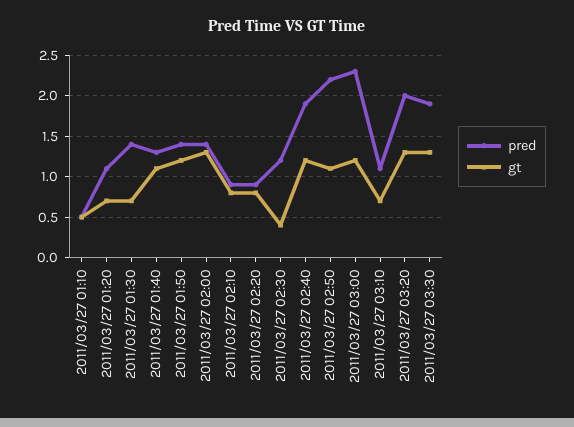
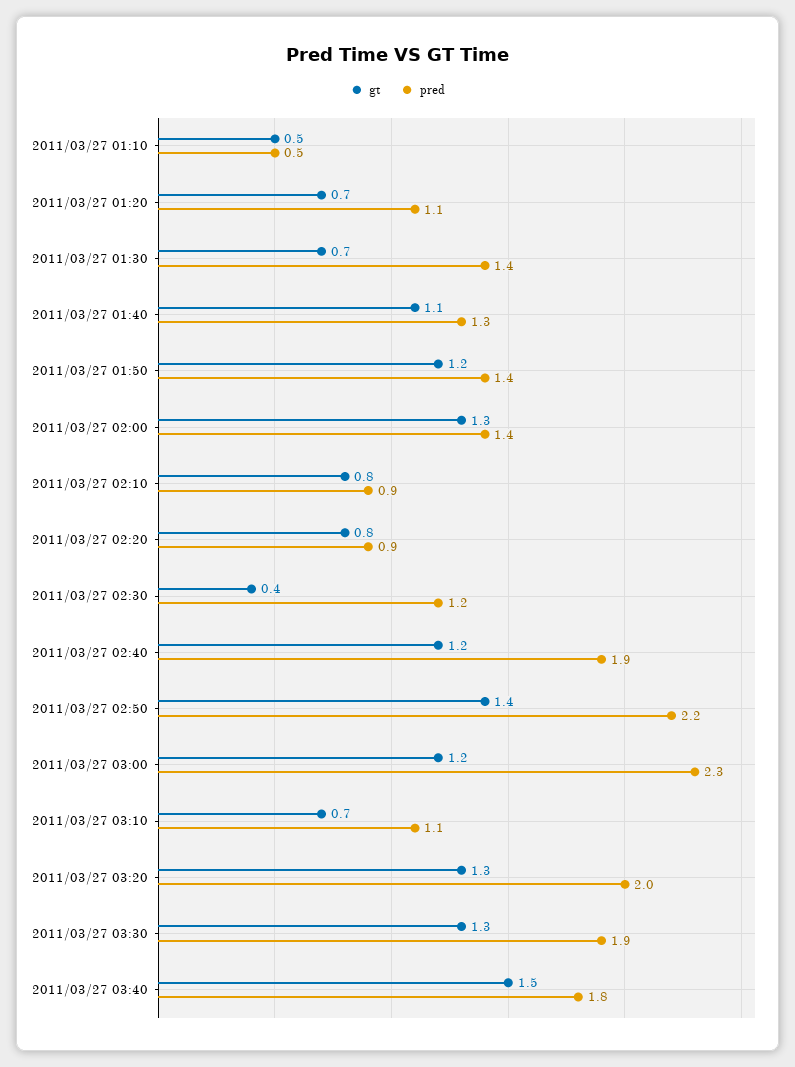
gt, 2011/03/27 02:50: 1.1 -> 1.4
gt, 2011/03/27 03:40: none -> 1.5
pred, 2011/03/27 03:40: none -> 1.8

